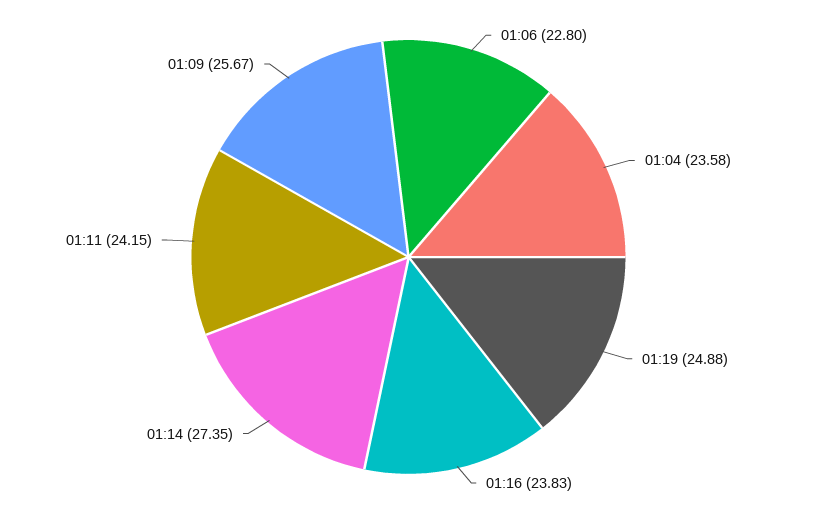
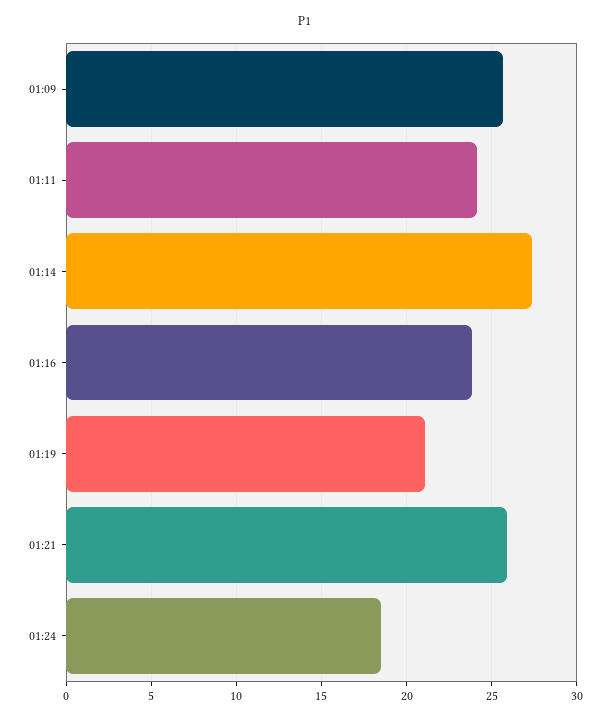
01:06: 22.8 -> none
01:04: 23.58 -> none
01:19: 24.88 -> 21
01:21: none -> 26
01:24: none -> 18.5

